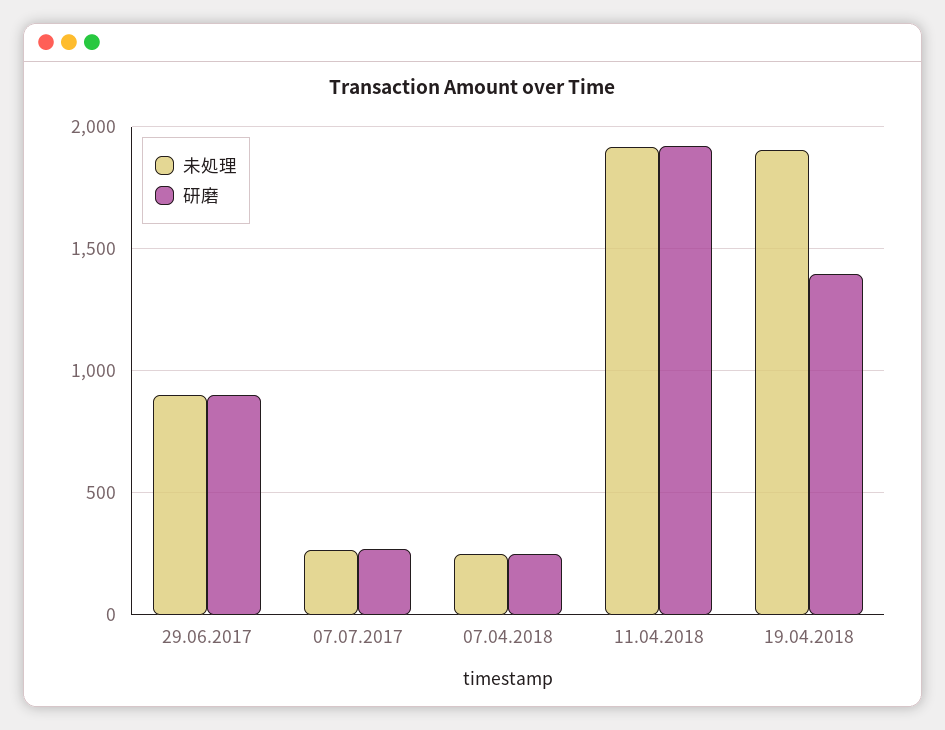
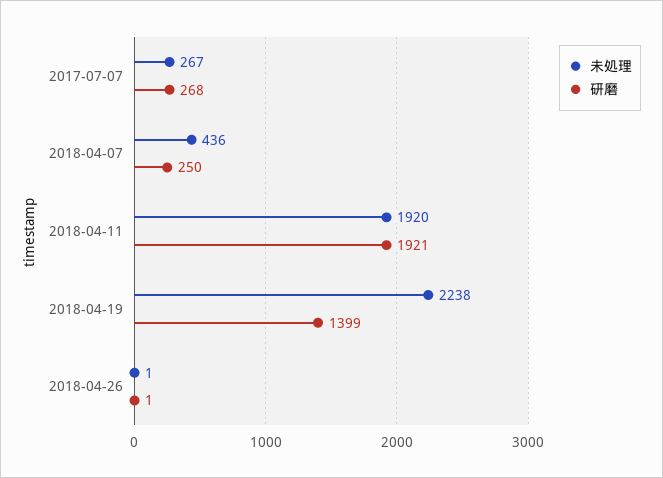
未処理, 29.06.2017: 900 -> none
研磨, 29.06.2017: 900 -> none
未処理, 07.04.2018: 250 -> 436
未処理, 19.04.2018: 1900 -> 2238
未処理, 2018-04-26: none -> 1
研磨, 2018-04-26: none -> 1

